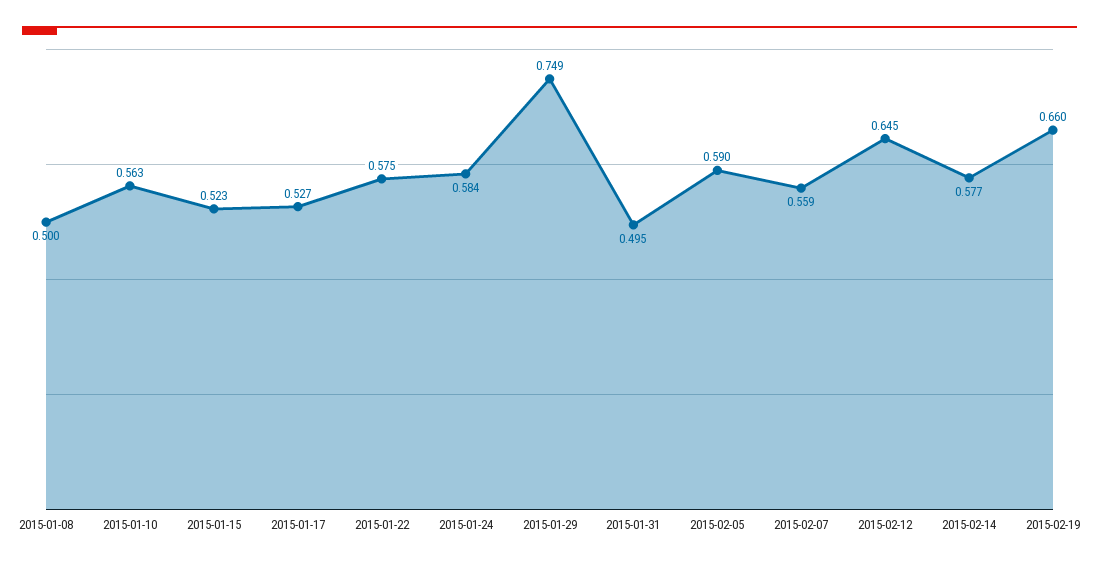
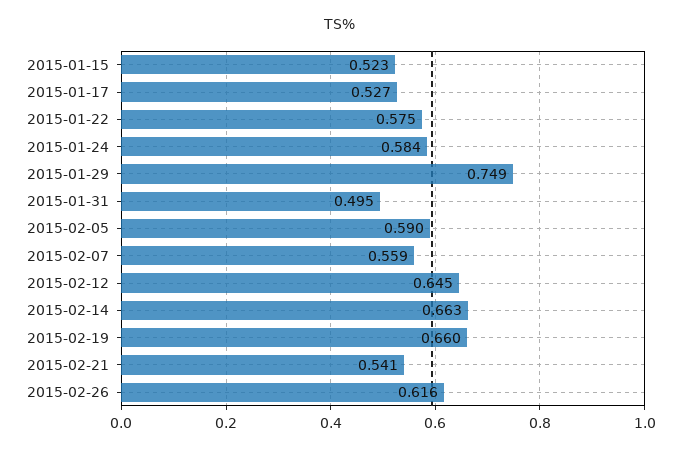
2015-01-08: 0.5 -> none
2015-01-10: 0.563 -> none
2015-02-14: 0.577 -> 0.663
2015-02-21: none -> 0.541
2015-02-26: none -> 0.616

